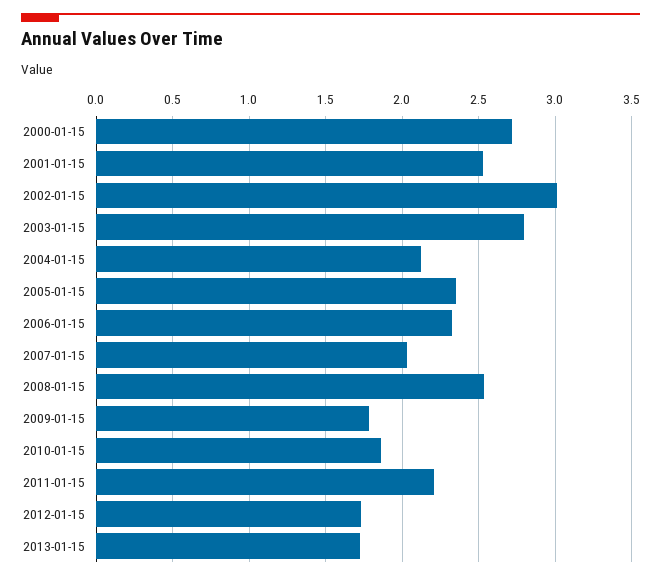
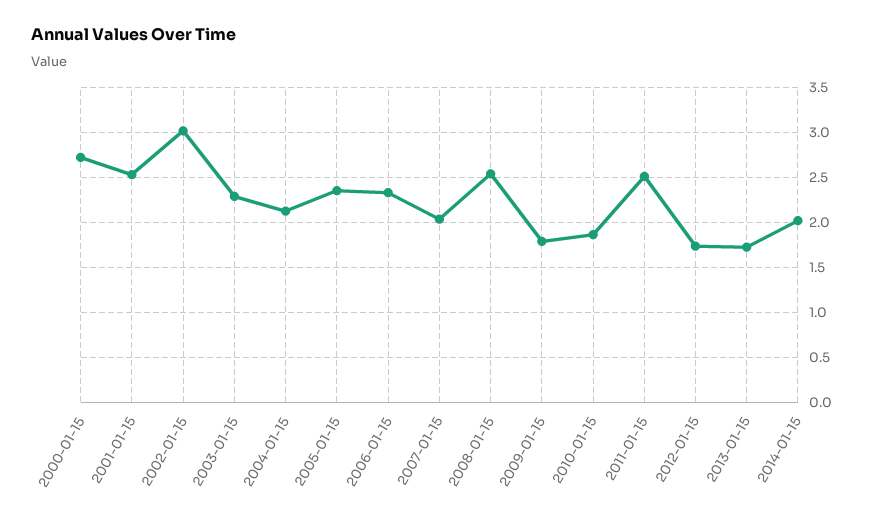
2003-01-15: 2.8 -> 2.3
2011-01-15: 2.2 -> 2.5
2014-01-15: none -> 2

